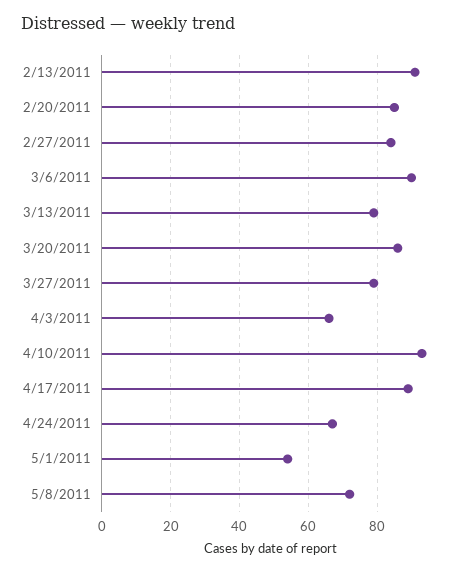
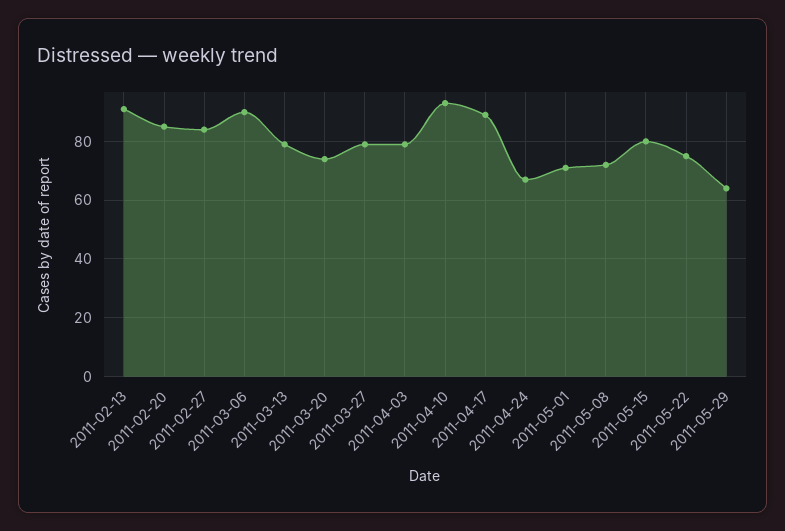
3/20/2011: 85 -> 75
4/3/2011: 65 -> 80
5/1/2011: 55 -> 70
2011-05-15: none -> 80
2011-05-22: none -> 75
2011-05-29: none -> 65

